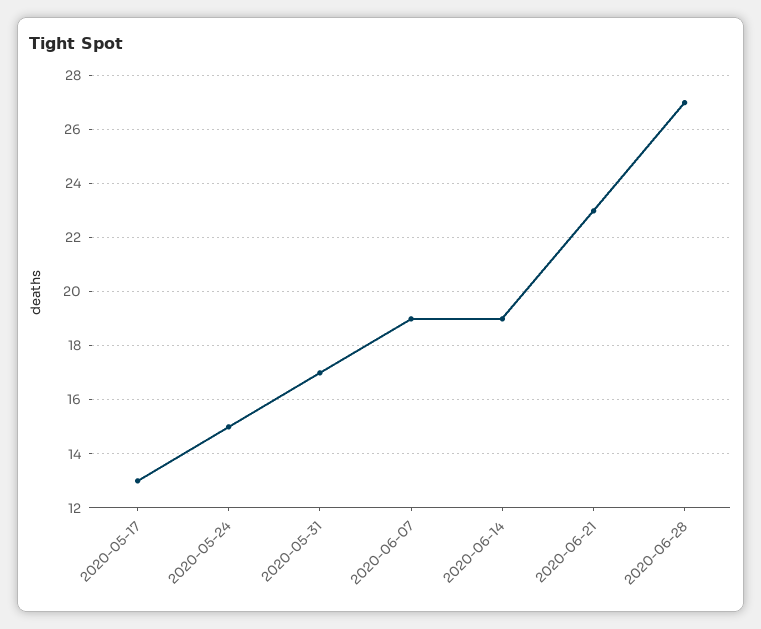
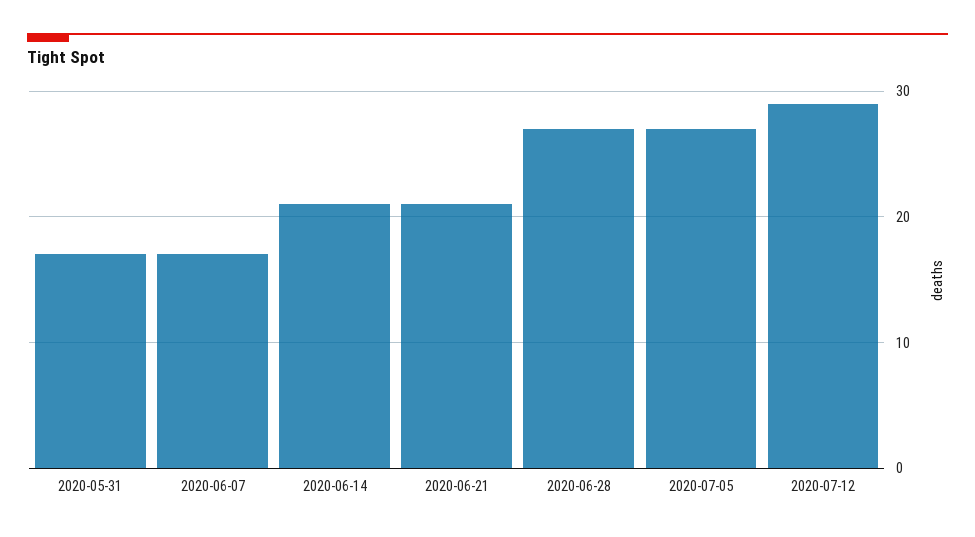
2020-05-17: 13 -> none
2020-05-24: 15 -> none
2020-06-07: 19 -> 17
2020-06-14: 19 -> 21
2020-06-21: 23 -> 21
2020-07-05: none -> 27
2020-07-12: none -> 29

